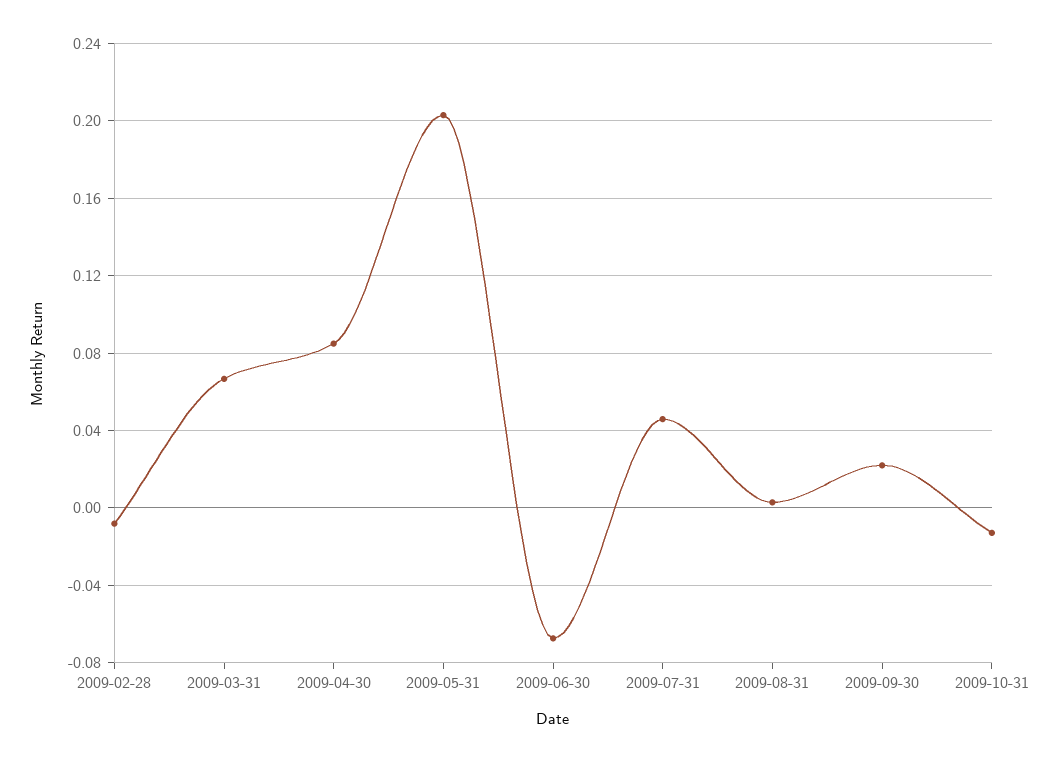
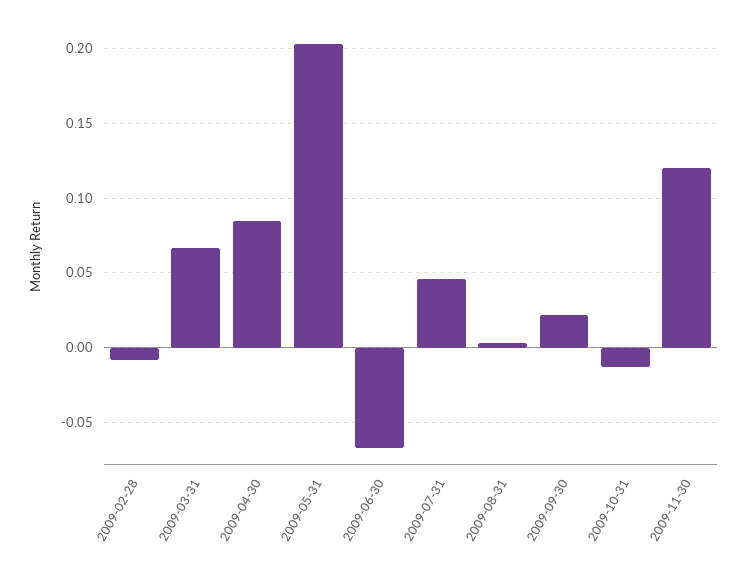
2009-11-30: none -> 0.12

